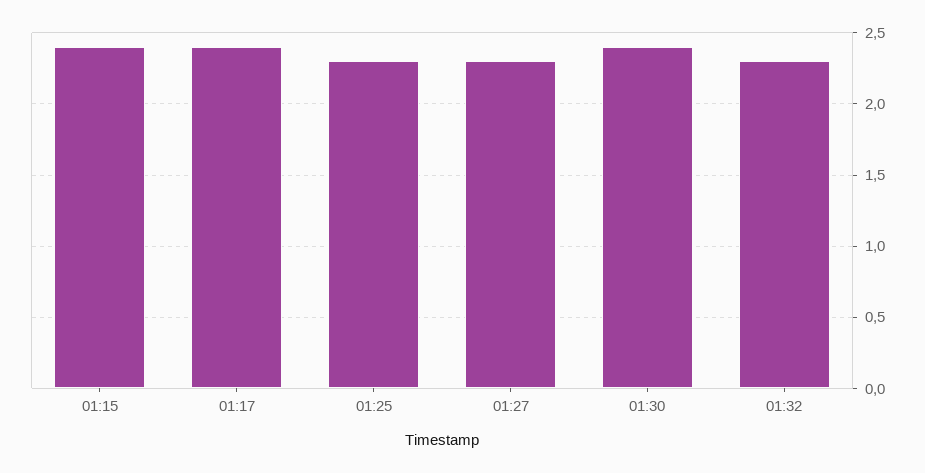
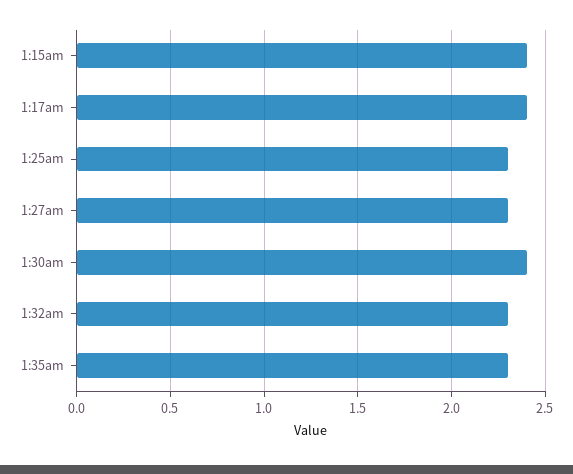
1:35am: none -> 2.3

